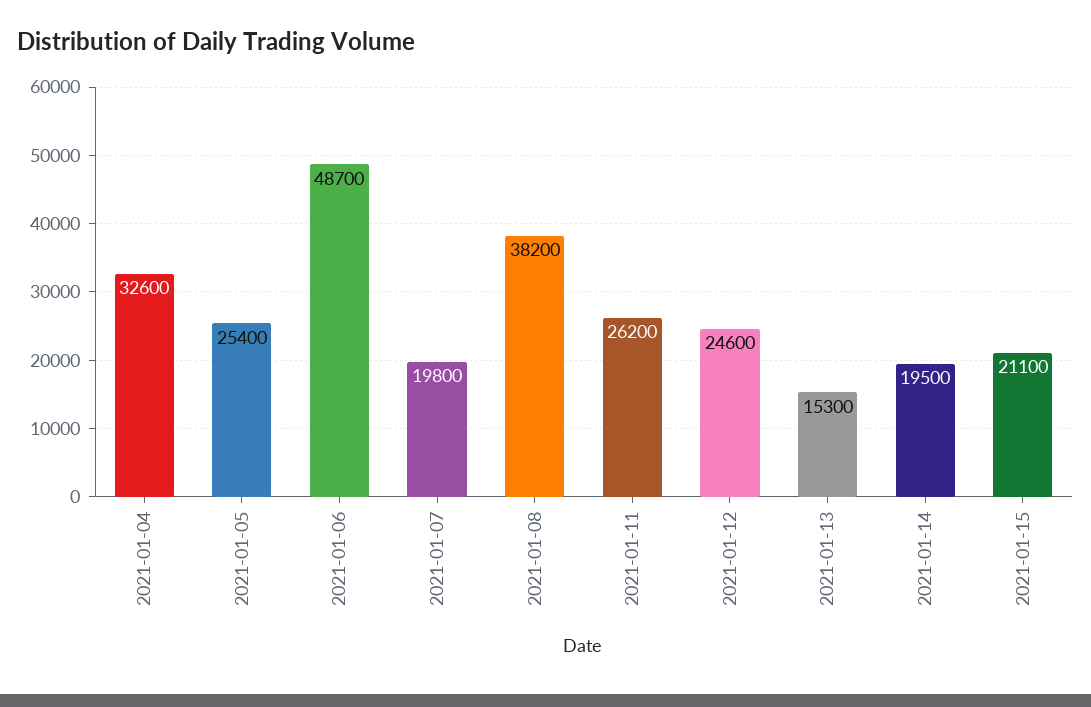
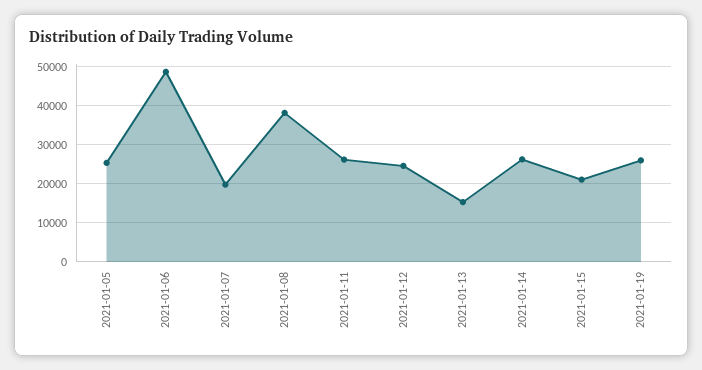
2021-01-04: 32600 -> none
2021-01-14: 19500 -> 26000
2021-01-19: none -> 26000

